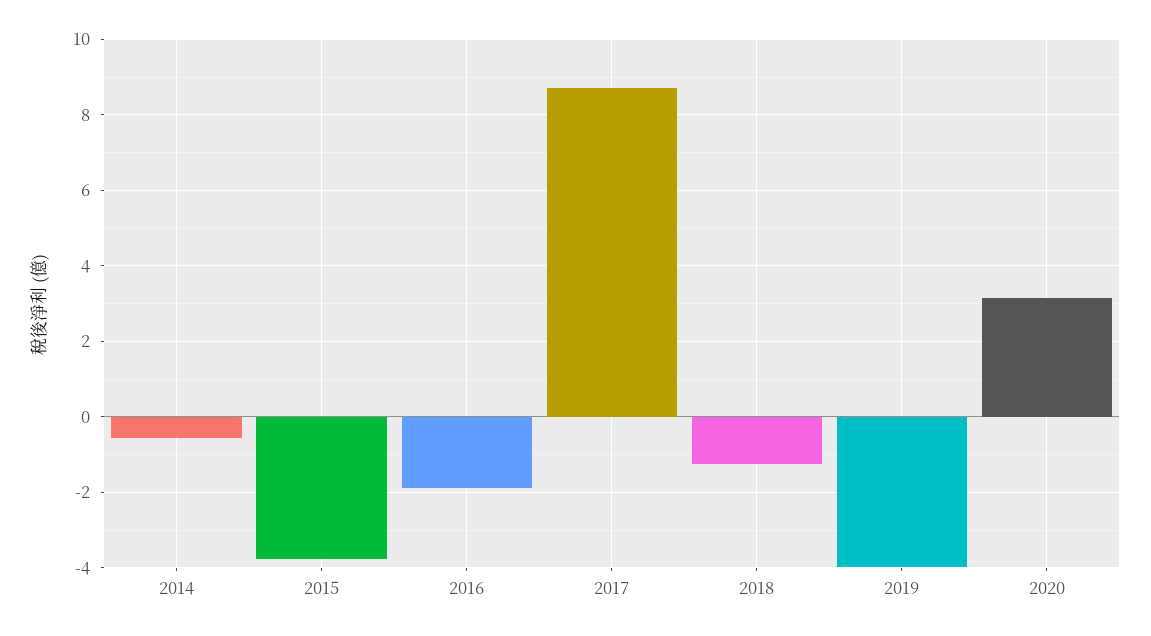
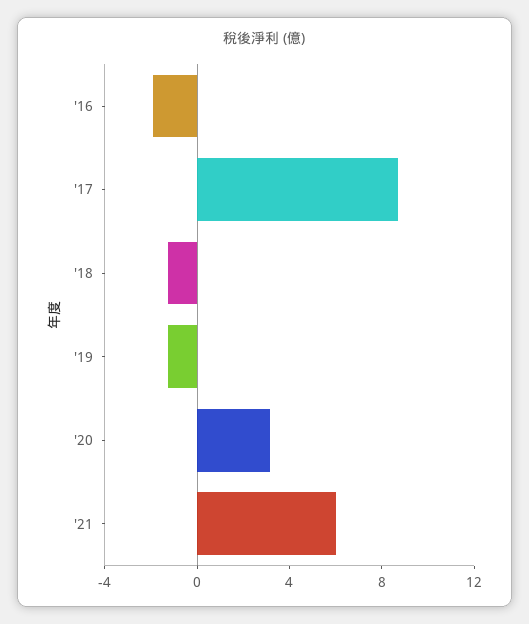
2014: -0.6 -> none
2015: -3.8 -> none
2019: -4 -> -1
'21: none -> 6

